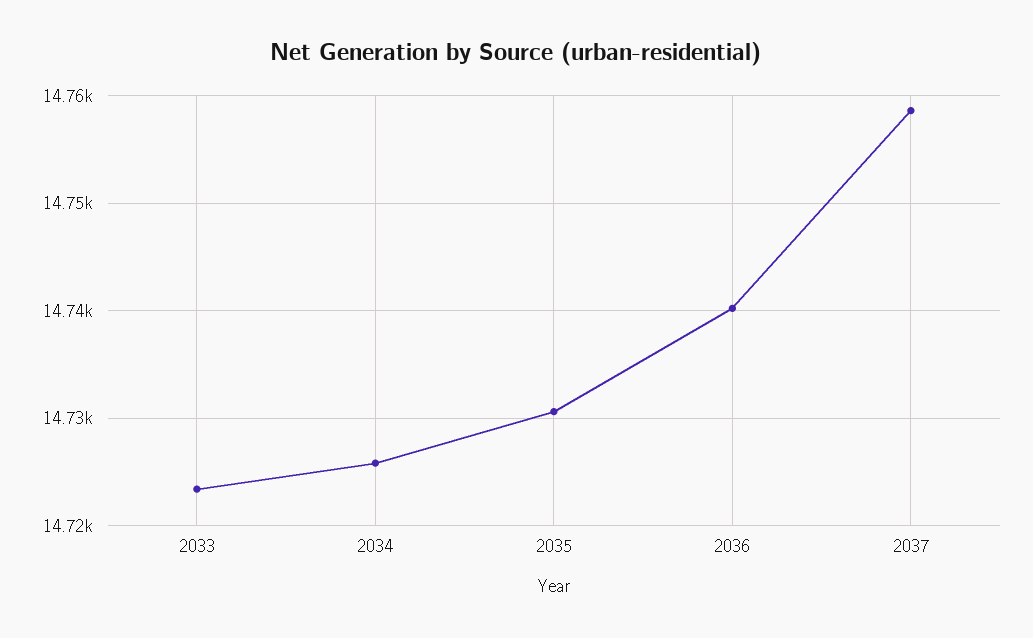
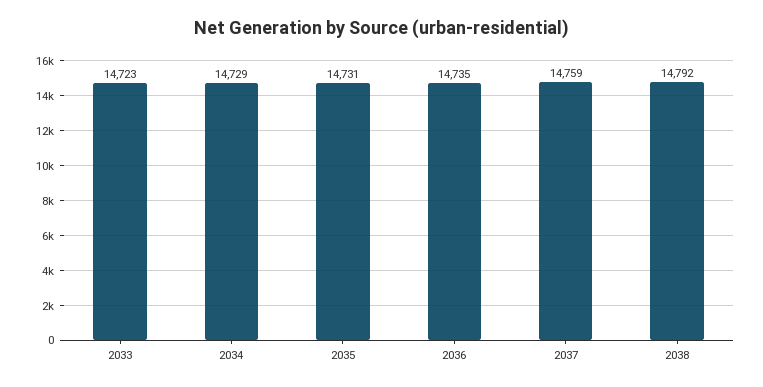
2034: 14726 -> 14729
2036: 14740 -> 14735
2038: none -> 14792

